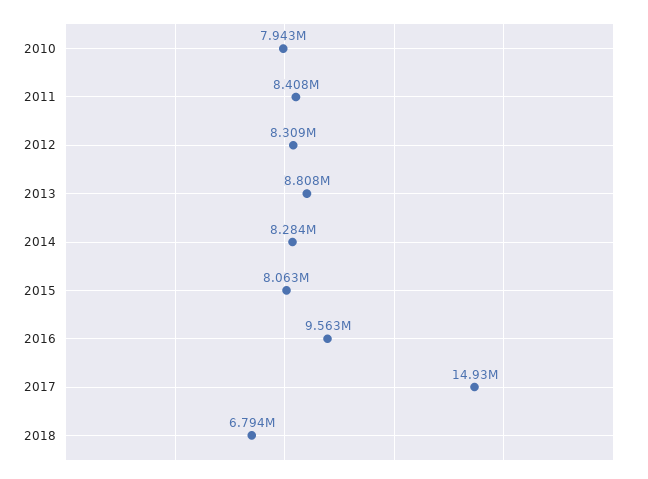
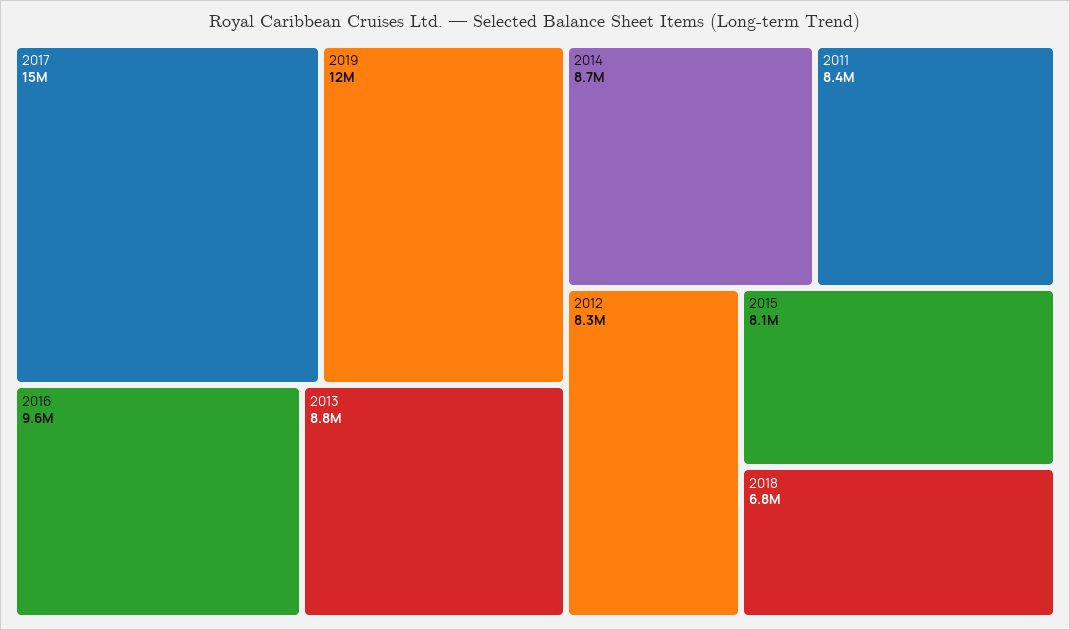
2010: 7943000 -> none
2014: 8284000 -> 8700000
2019: none -> 12000000

